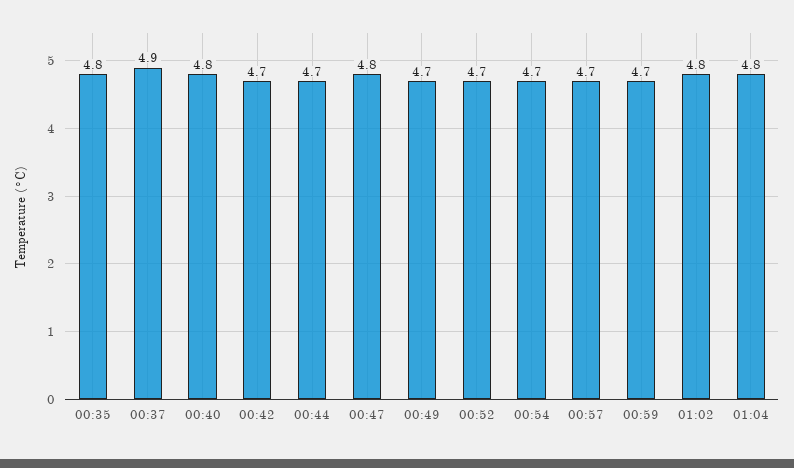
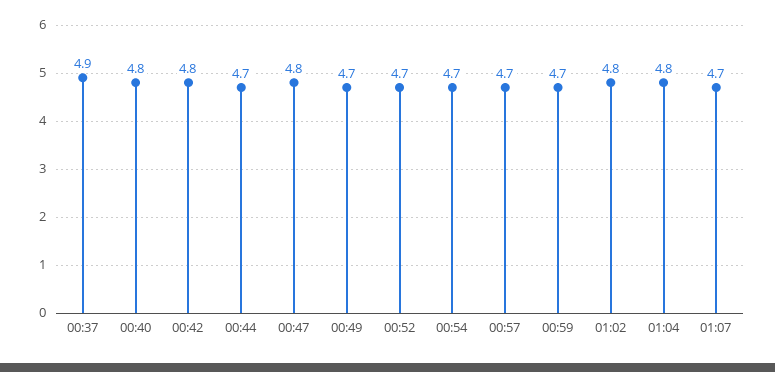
00:35: 4.8 -> none
00:42: 4.7 -> 4.8
01:07: none -> 4.7

